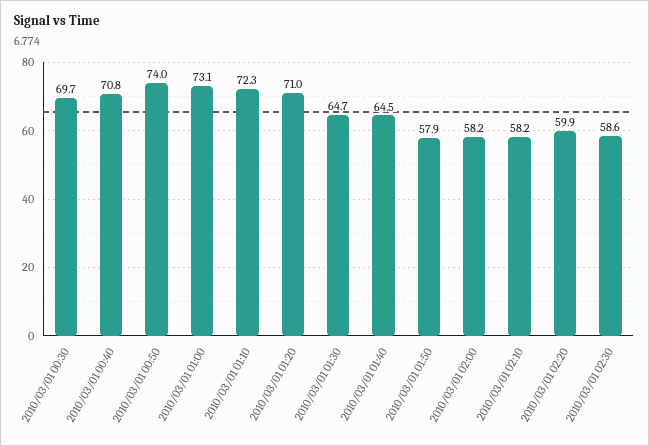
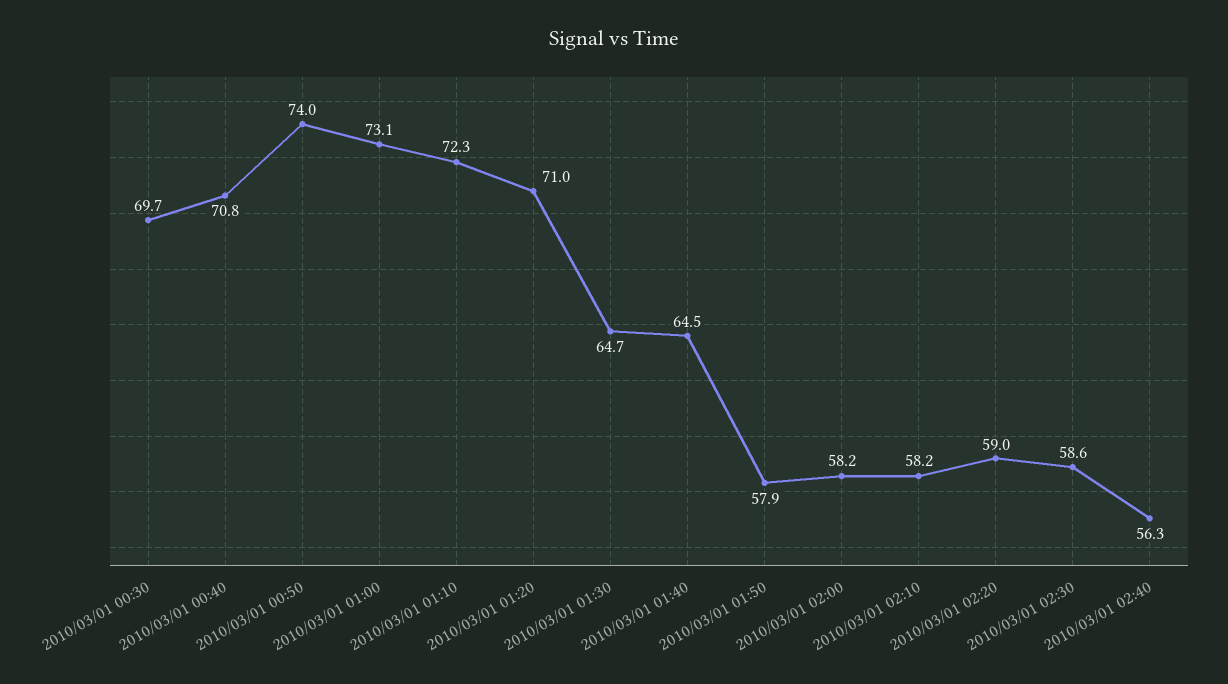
2010/03/01 02:20: 59.9 -> 59
2010/03/01 02:40: none -> 56.3

